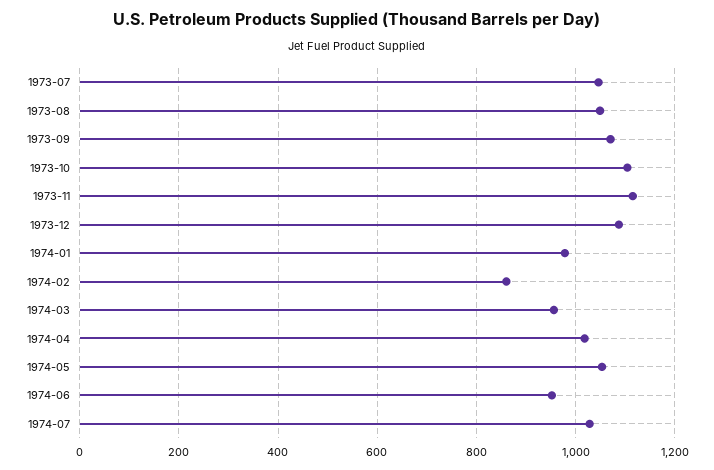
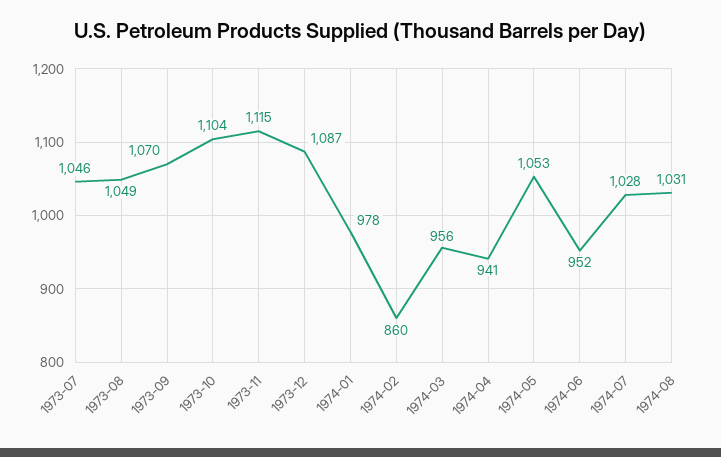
1974-04: 1020 -> 941
1974-08: none -> 1031

